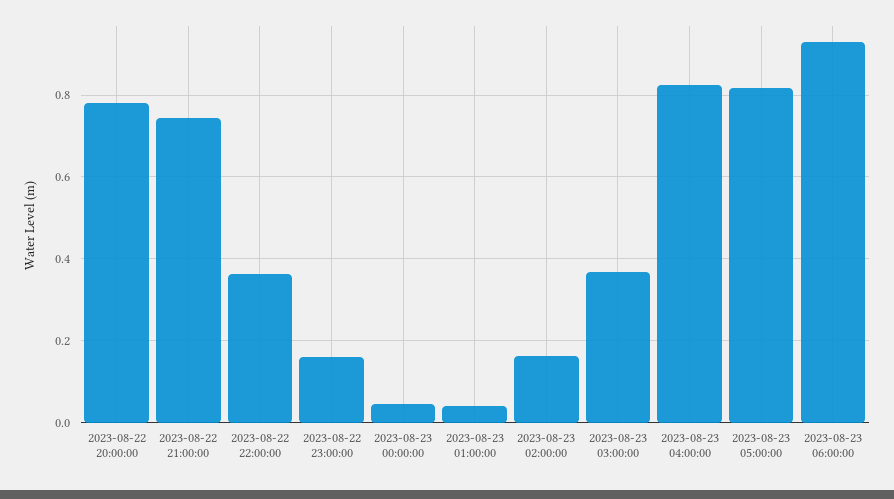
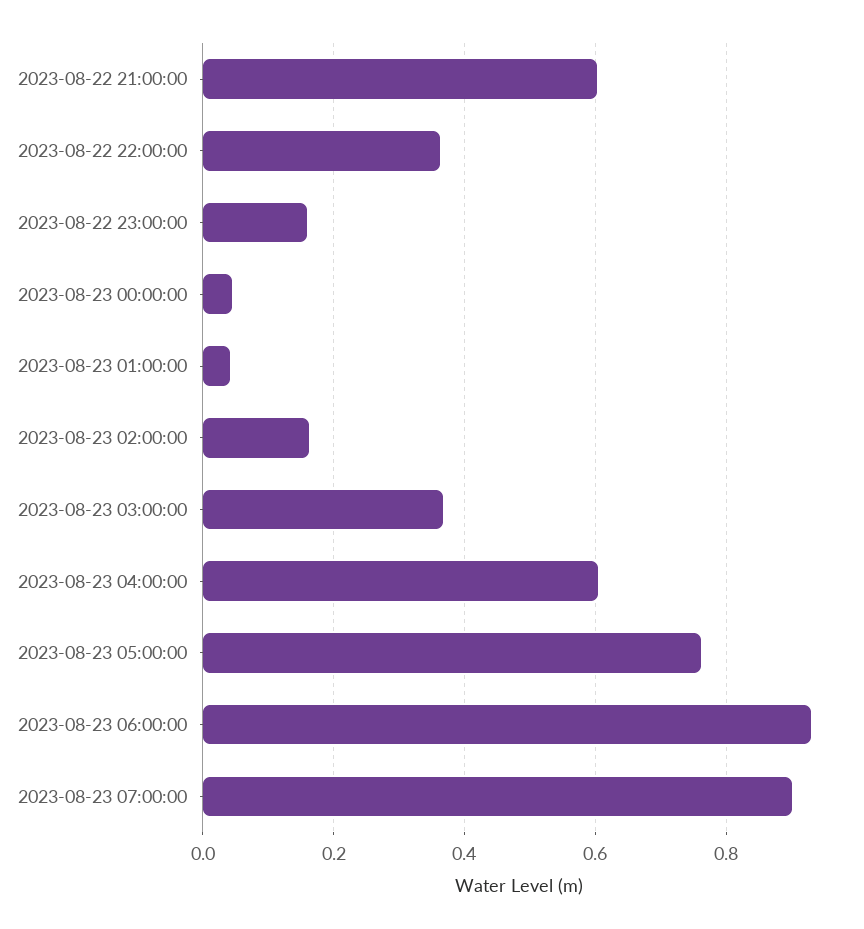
2023-08-22 20:00:00: 0.78 -> none
2023-08-22 21:00:00: 0.74 -> 0.6
2023-08-23 04:00:00: 0.82 -> 0.6
2023-08-23 05:00:00: 0.82 -> 0.76
2023-08-23 07:00:00: none -> 0.9

